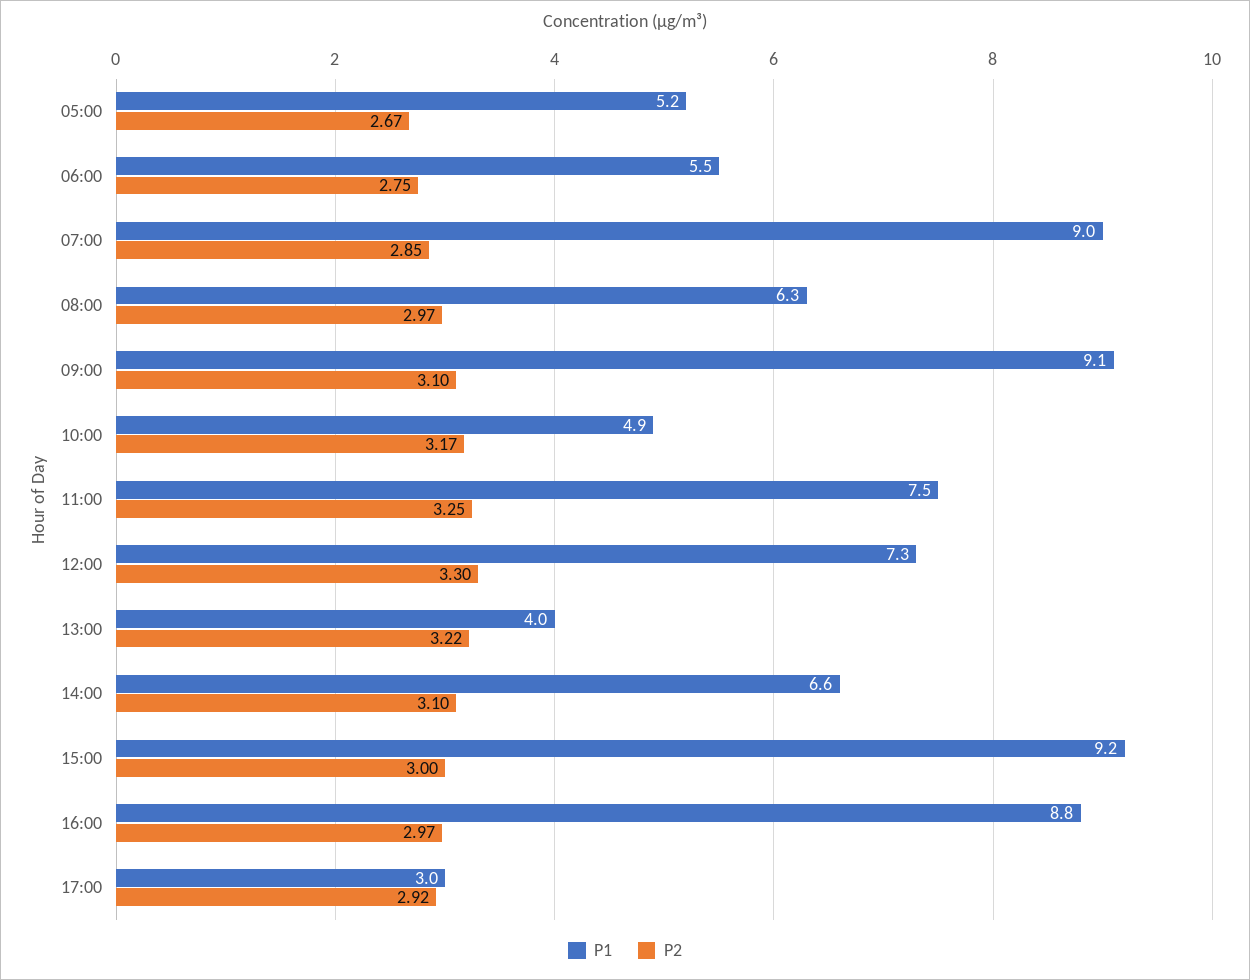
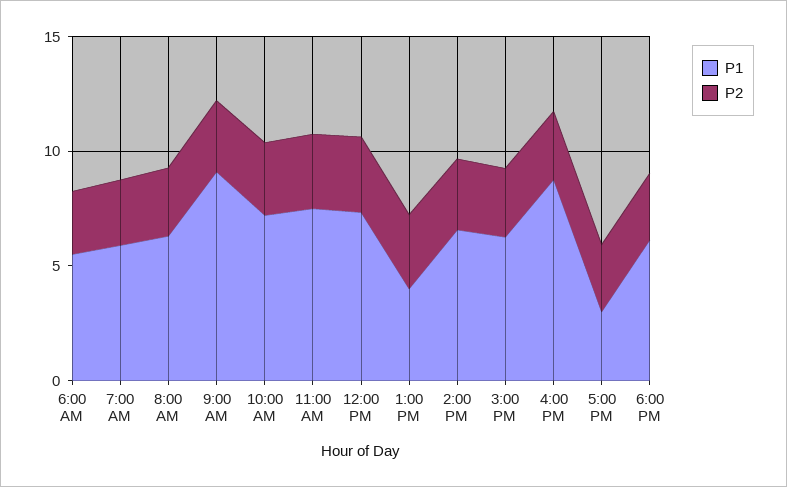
P1, 05:00: 5.2 -> none
P2, 05:00: 2.67 -> none
P1, 07:00: 9 -> 6
P1, 10:00: 4.9 -> 7
P1, 15:00: 9.2 -> 6
P1, 6:00 PM: none -> 6
P2, 6:00 PM: none -> 3

